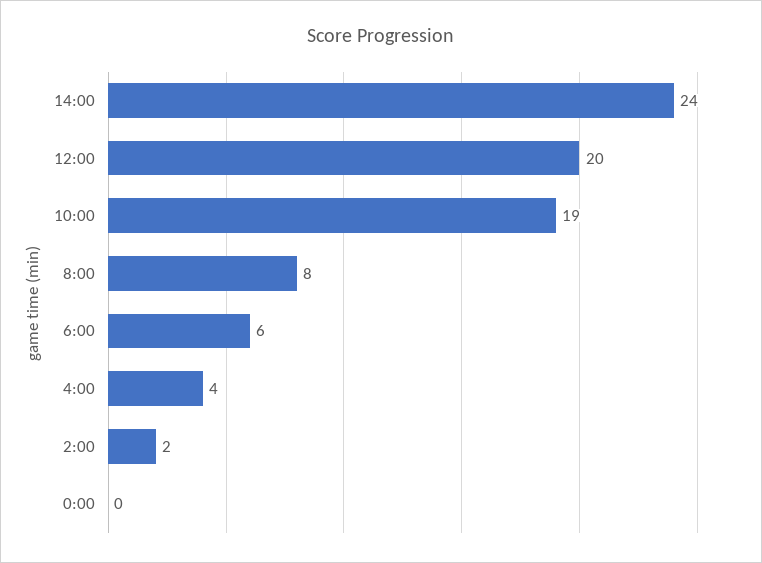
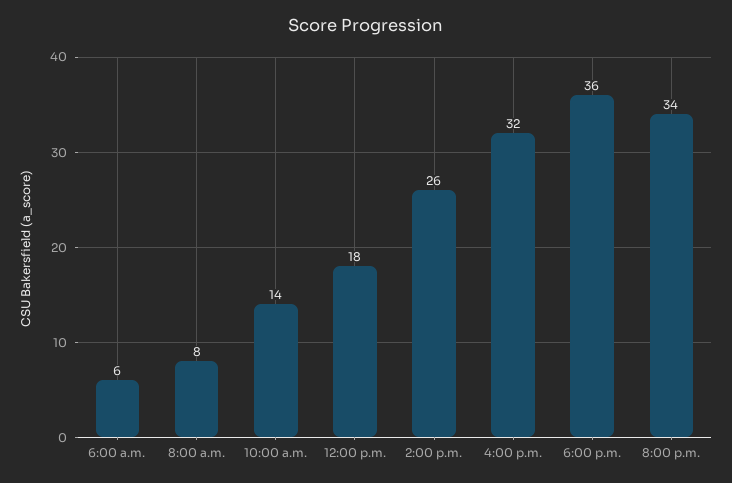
14:00: 24 -> 26
12:00: 20 -> 18
10:00: 19 -> 14
4:00: 4 -> none
2:00: 2 -> none
0:00: 0 -> none
4:00 p.m.: none -> 32
6:00 p.m.: none -> 36
8:00 p.m.: none -> 34

